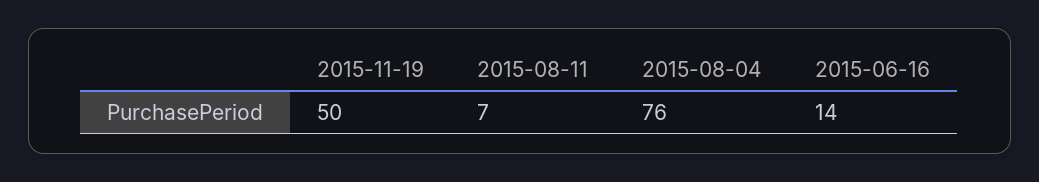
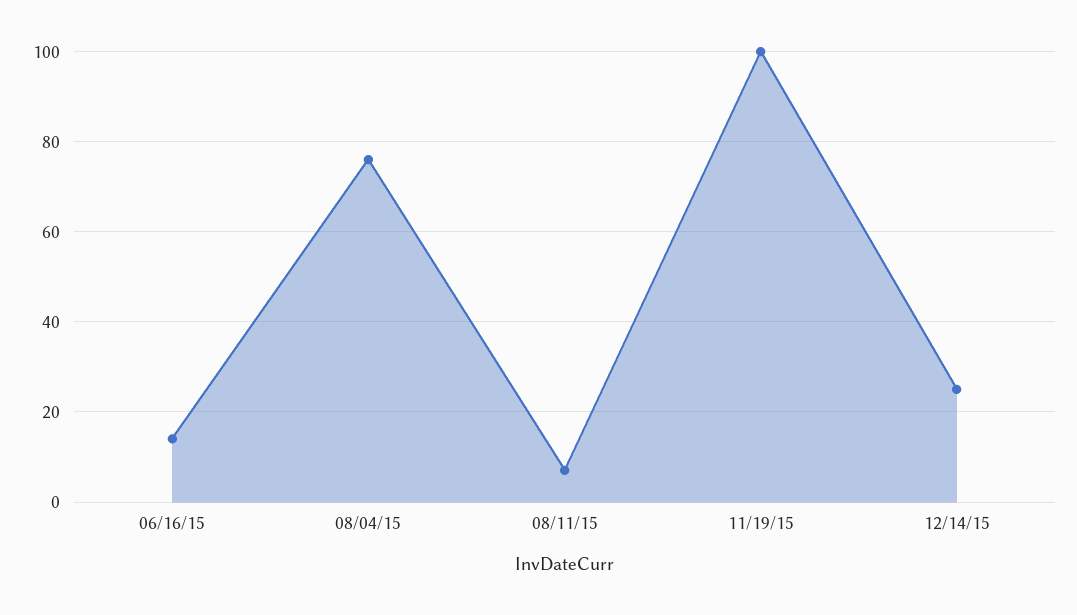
2015-11-19: 50 -> 100
12/14/15: none -> 25

